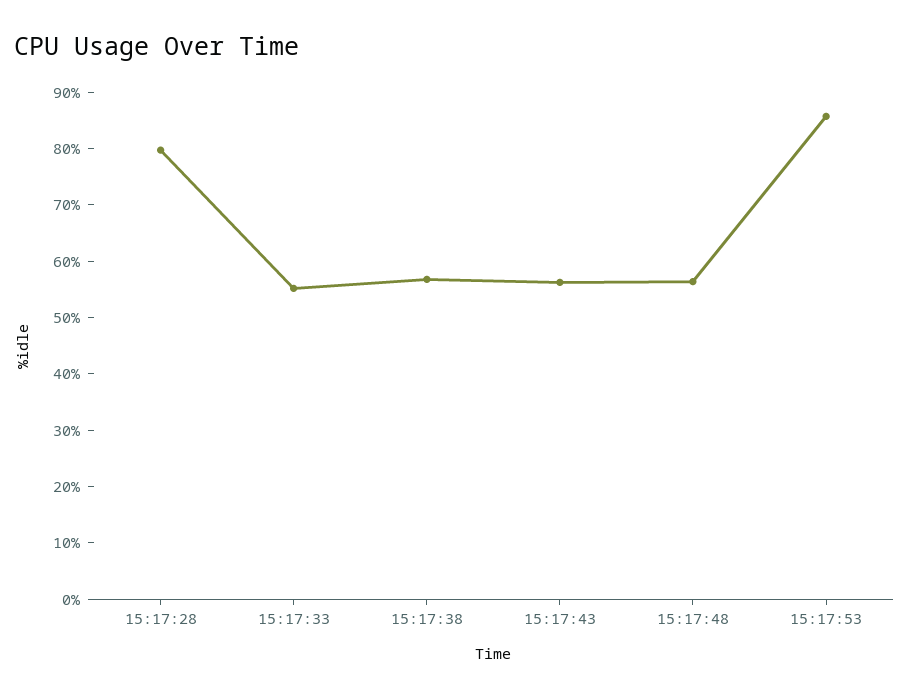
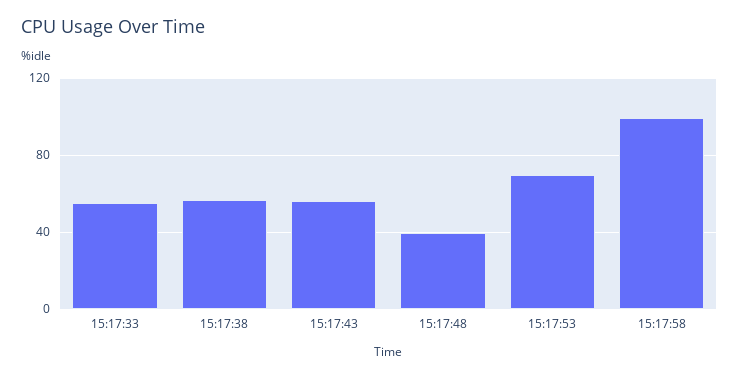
15:17:28: 80 -> none
15:17:48: 56 -> 40
15:17:53: 86 -> 70
15:17:58: none -> 100

